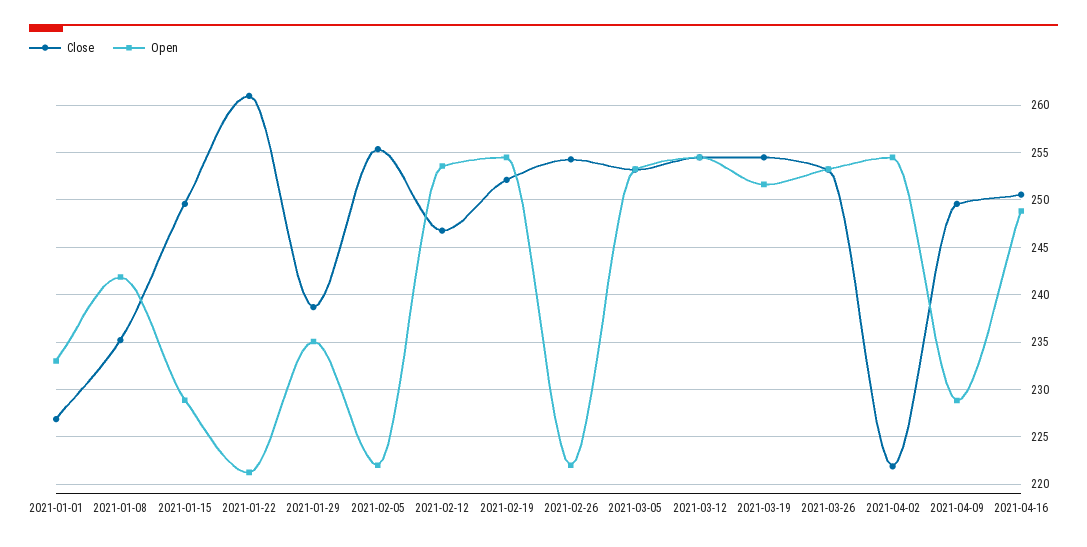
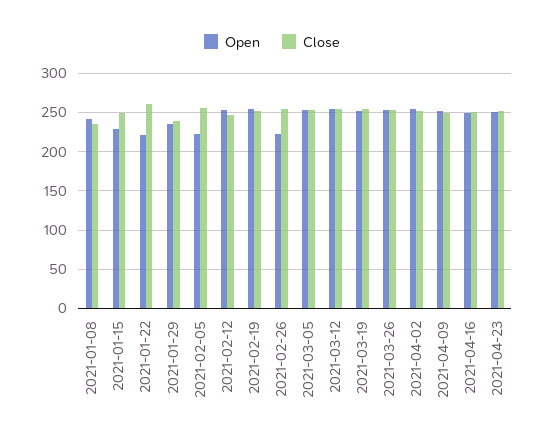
Close, 2021-01-01: 227 -> none
Open, 2021-01-01: 233 -> none
Close, 2021-04-02: 222 -> 250
Open, 2021-04-09: 229 -> 250
Open, 2021-04-23: none -> 250
Close, 2021-04-23: none -> 250

